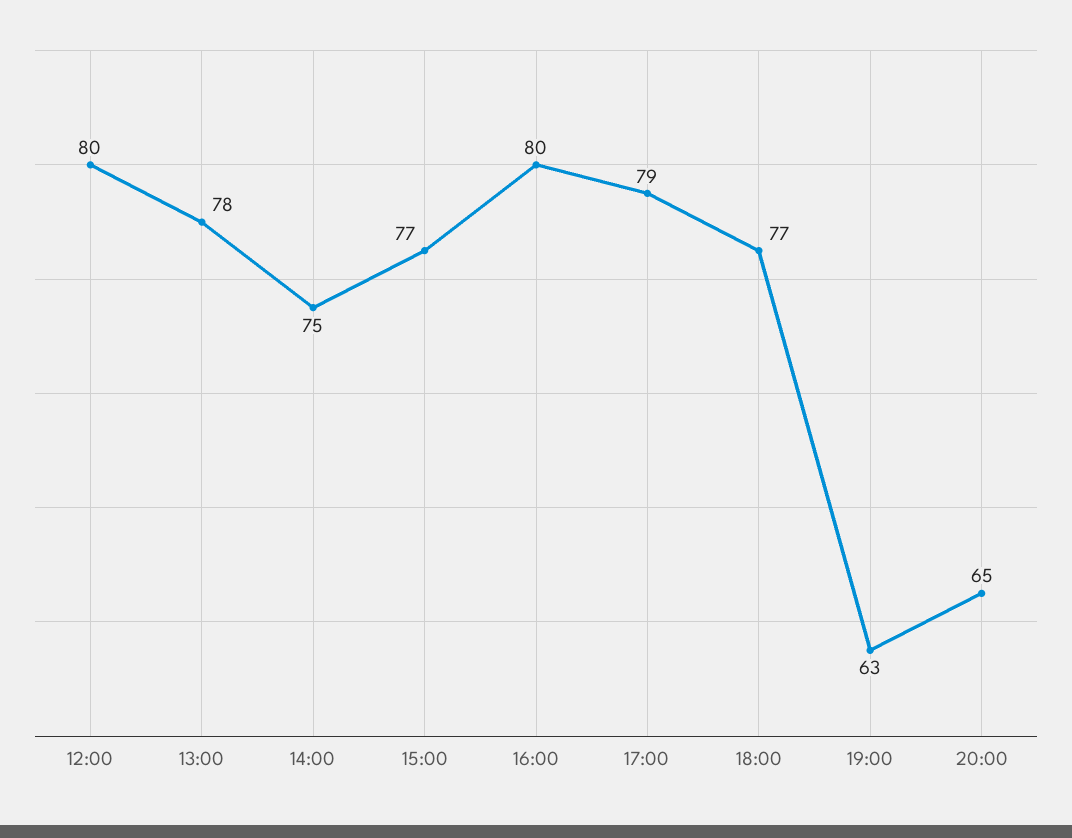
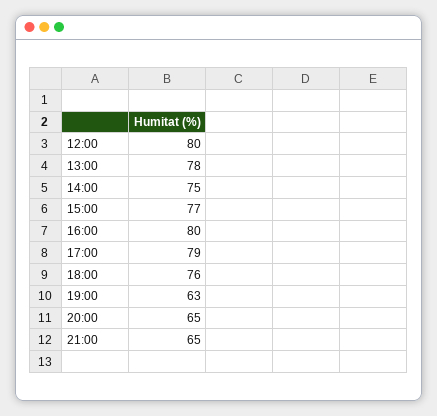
18:00: 77 -> 76
21:00: none -> 65

